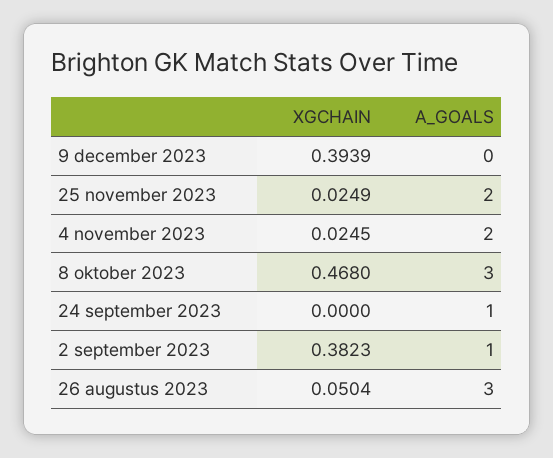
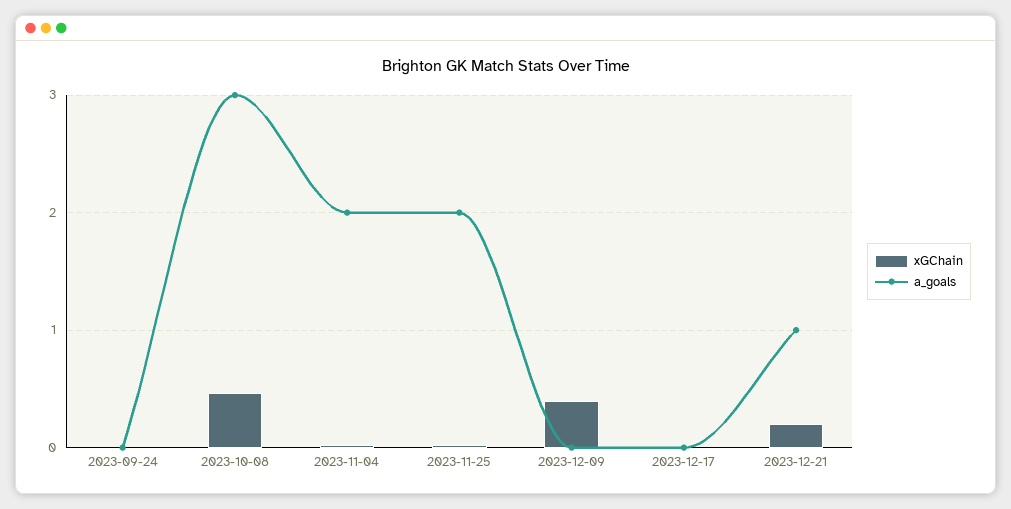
A_GOALS, 24 september 2023: 1 -> 0
XGCHAIN, 2 september 2023: 0.3823 -> none
A_GOALS, 2 september 2023: 1 -> none
XGCHAIN, 26 augustus 2023: 0.0504 -> none
A_GOALS, 26 augustus 2023: 3 -> none
XGCHAIN, 2023-12-17: none -> 0
A_GOALS, 2023-12-17: none -> 0
XGCHAIN, 2023-12-21: none -> 0.2
A_GOALS, 2023-12-21: none -> 1

